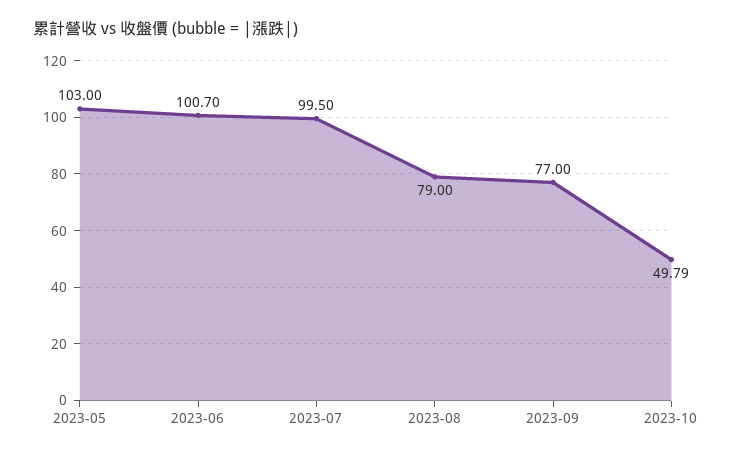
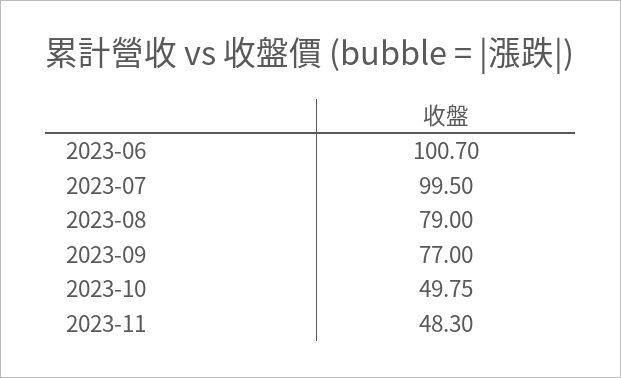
2023-05: 103 -> none
2023-10: 49.79 -> 49.75
2023-11: none -> 48.3

